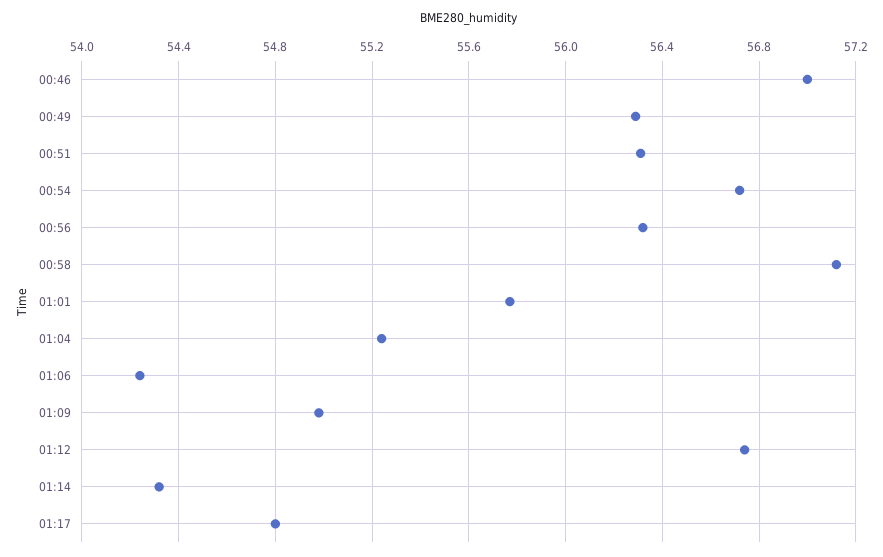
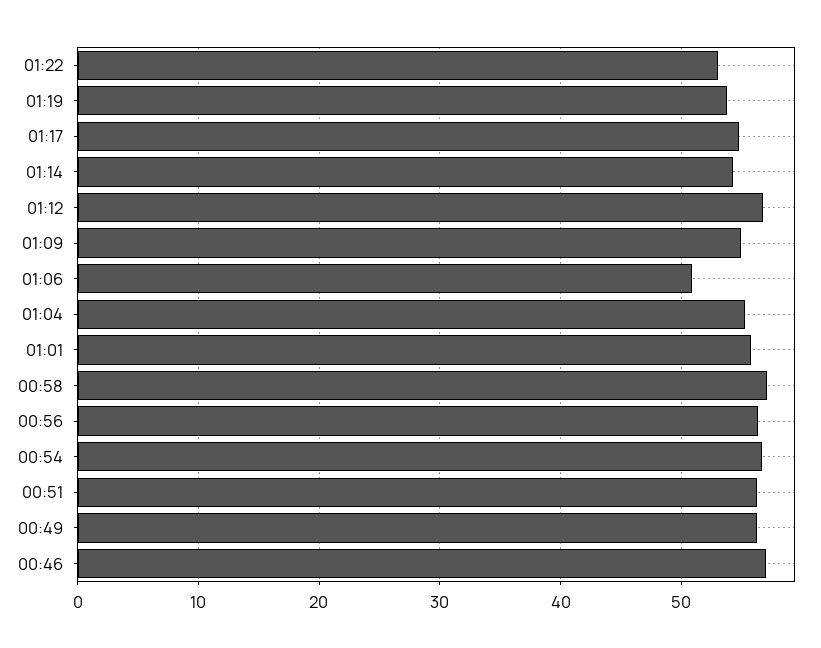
01:06: 54.25 -> 51
01:22: none -> 53
01:19: none -> 54

